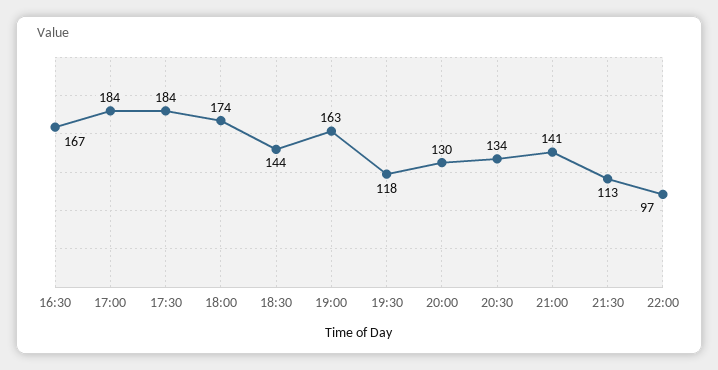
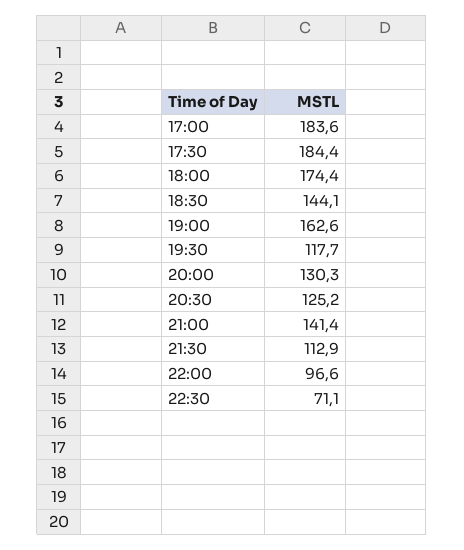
16:30: 167 -> none
20:30: 134 -> 125.2
22:30: none -> 71.1

